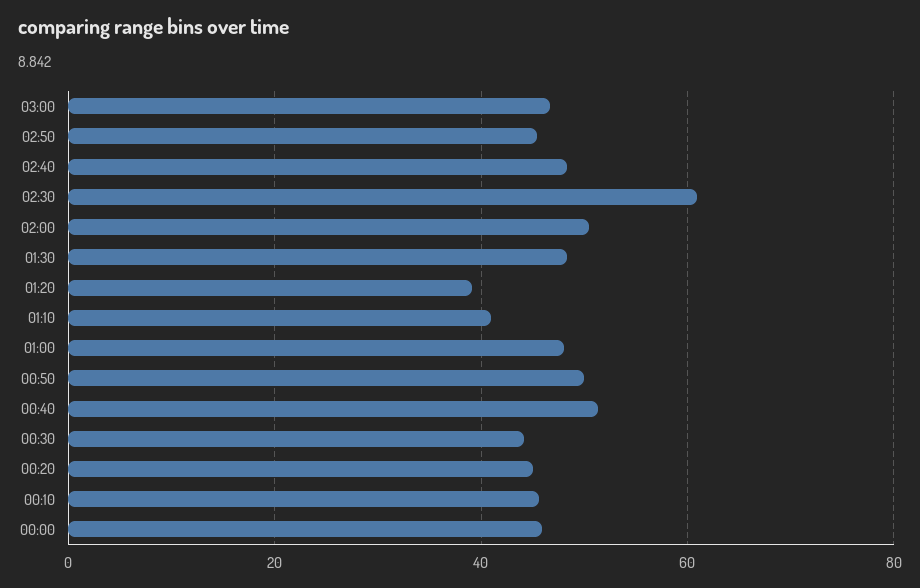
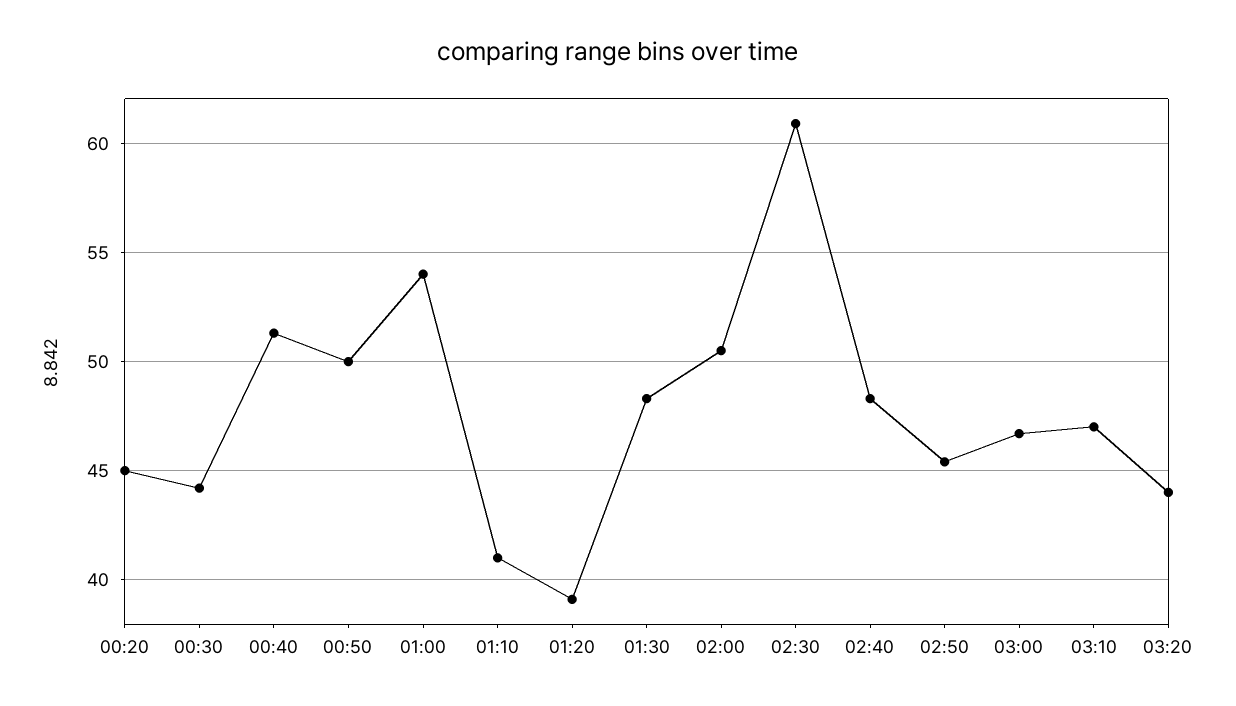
01:00: 48 -> 54
00:10: 46 -> none
00:00: 46 -> none
03:10: none -> 47
03:20: none -> 44

